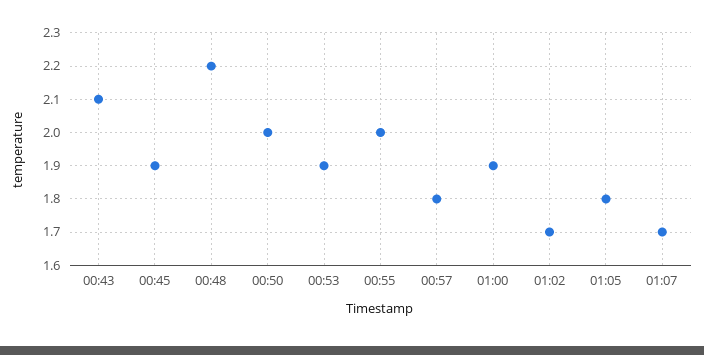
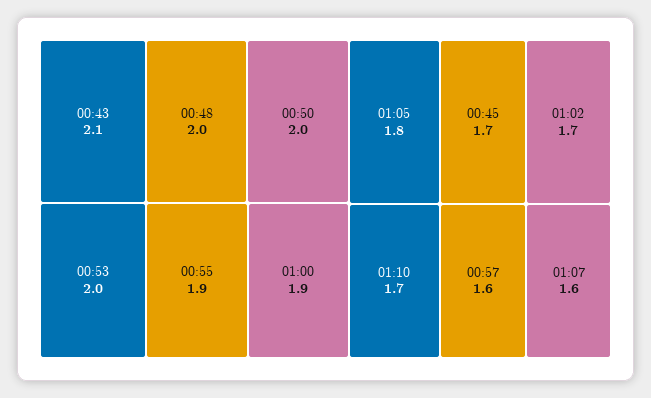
00:45: 1.9 -> 1.7
00:48: 2.2 -> 2
00:53: 1.9 -> 2
00:55: 2 -> 1.9
00:57: 1.8 -> 1.6
01:07: 1.7 -> 1.6
01:10: none -> 1.7

